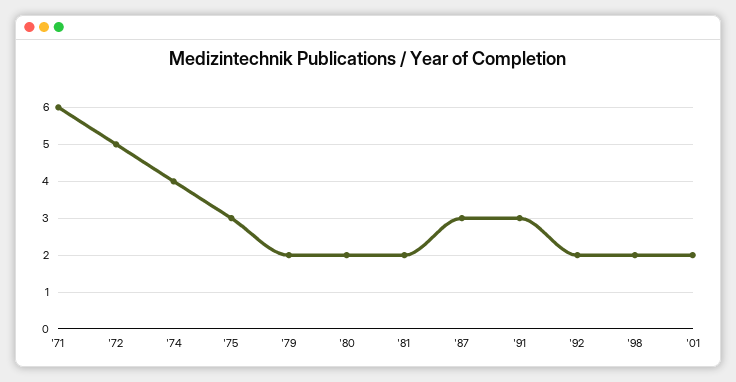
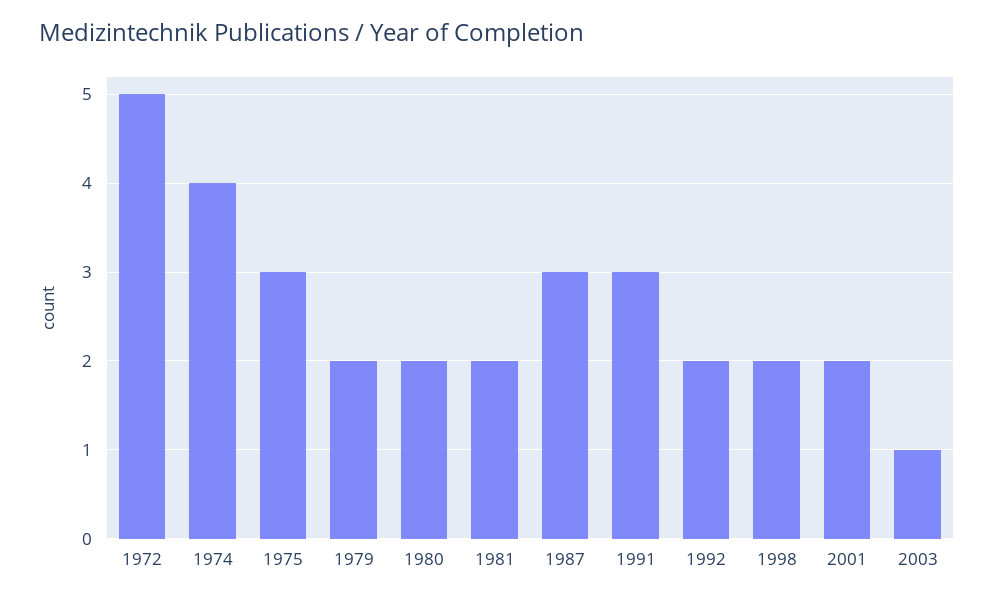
'71: 6 -> none
2003: none -> 1

